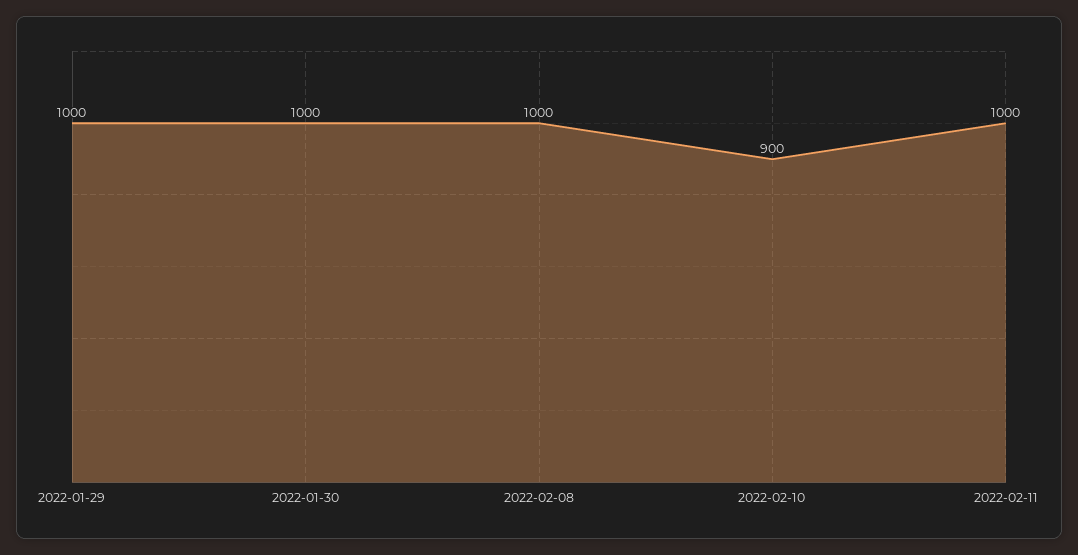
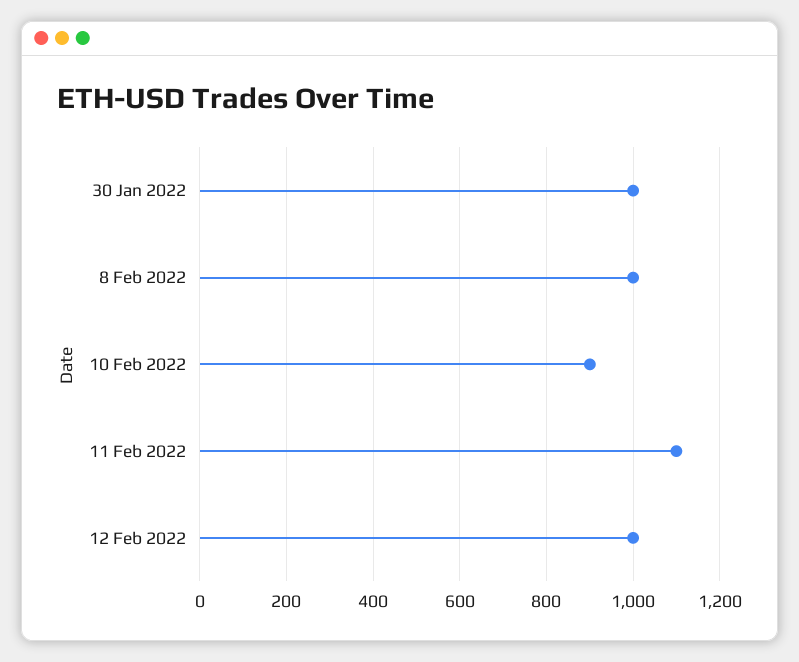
2022-01-29: 1000 -> none
2022-02-11: 1000 -> 1100
12 Feb 2022: none -> 1000

